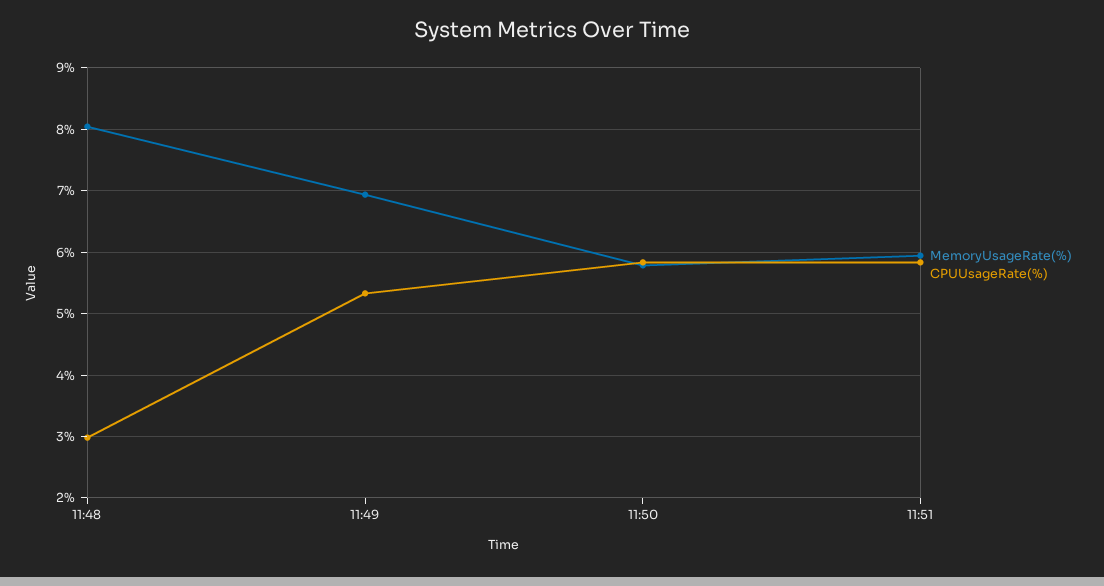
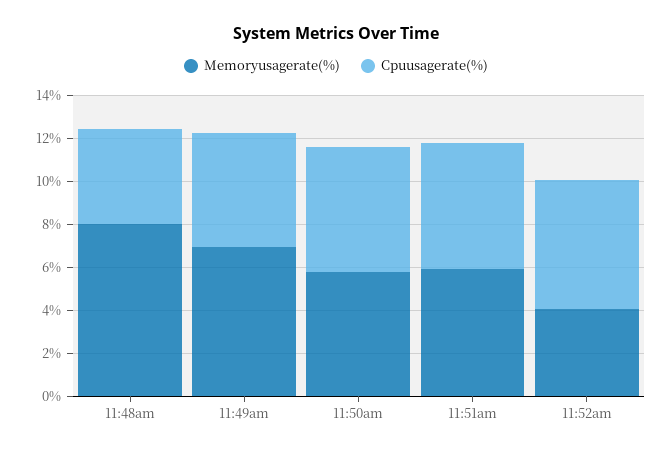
CPUUsageRate(%), 11:48: 3 -> 4.5
MemoryUsageRate(%), 11:52am: none -> 4
CPUUsageRate(%), 11:52am: none -> 6

